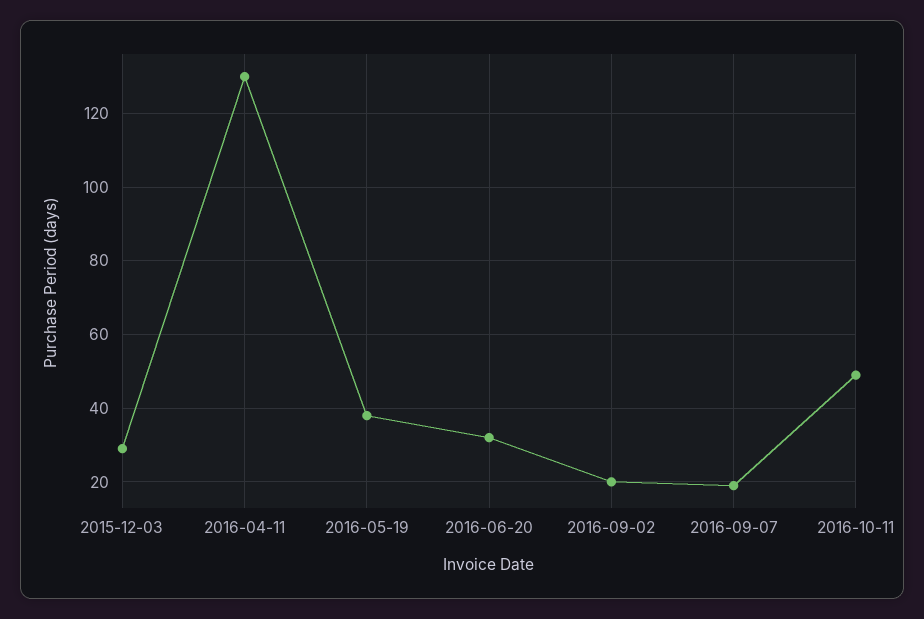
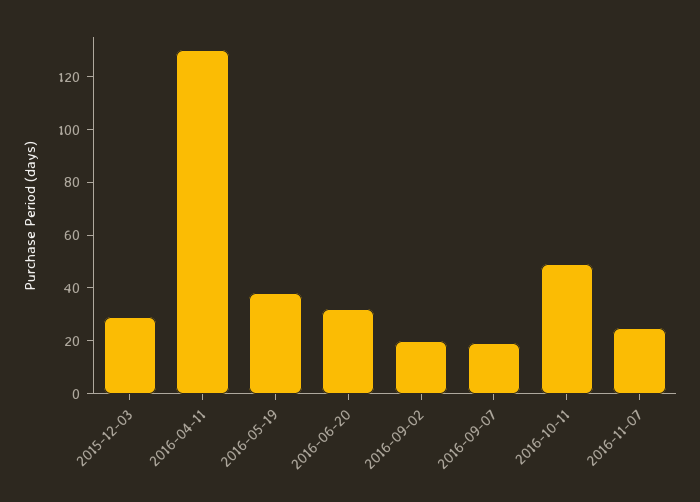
2016-11-07: none -> 25

